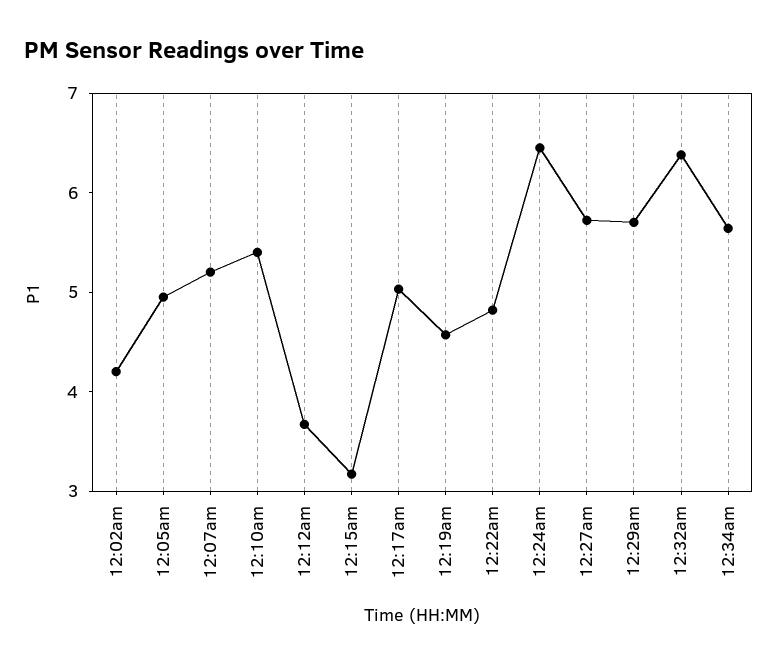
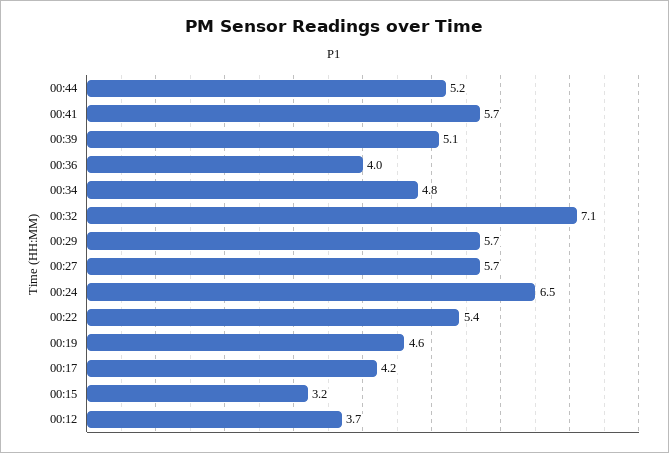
12:02am: 4.2 -> none
12:05am: 5 -> none
12:07am: 5.2 -> none
12:10am: 5.4 -> none
12:17am: 5 -> 4.2
12:22am: 4.8 -> 5.4
12:32am: 6.4 -> 7.1
12:34am: 5.6 -> 4.8
00:44: none -> 5.2
00:41: none -> 5.7
00:39: none -> 5.1
00:36: none -> 4

